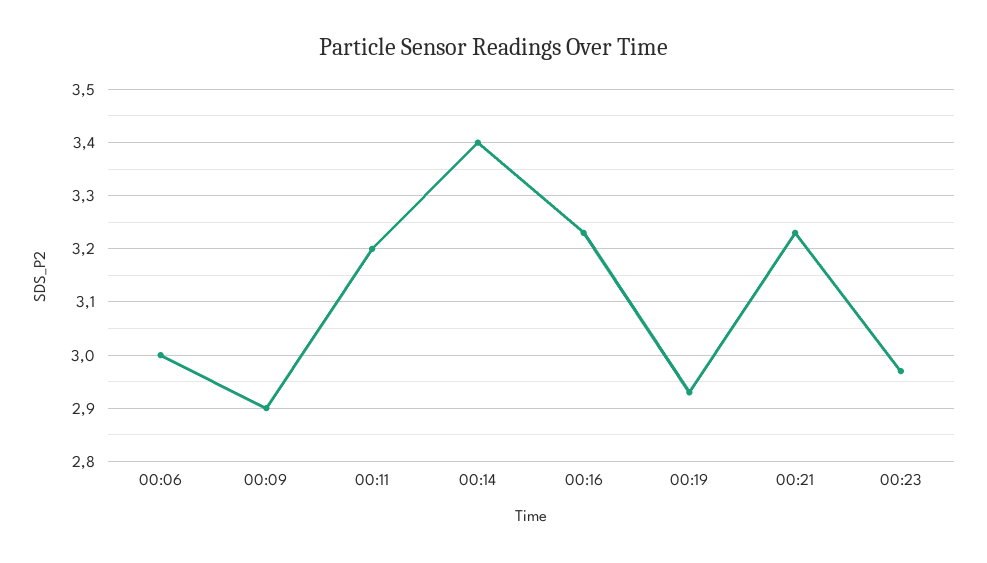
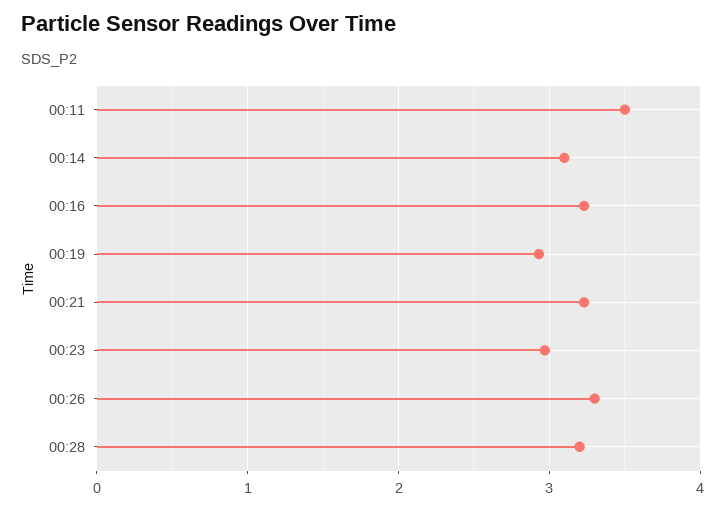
00:06: 3 -> none
00:09: 2.9 -> none
00:11: 3.2 -> 3.5
00:14: 3.4 -> 3.1
00:26: none -> 3.3
00:28: none -> 3.2

